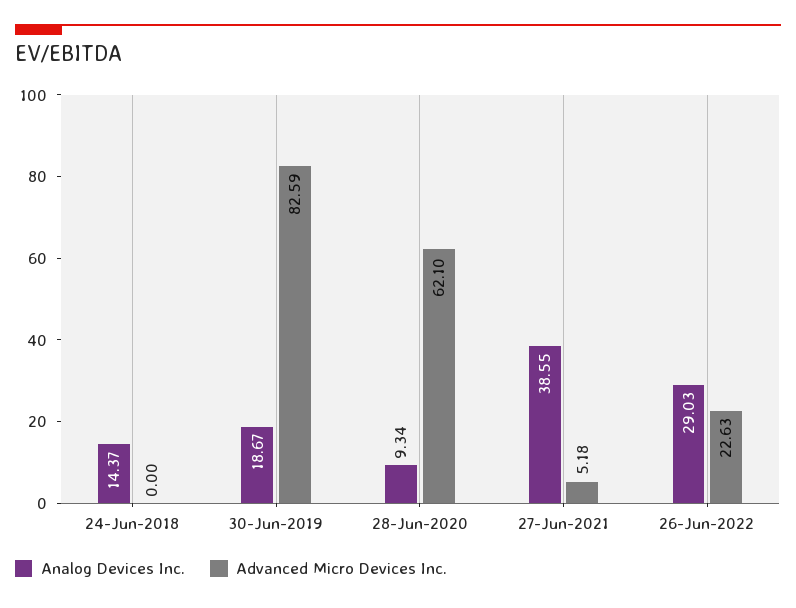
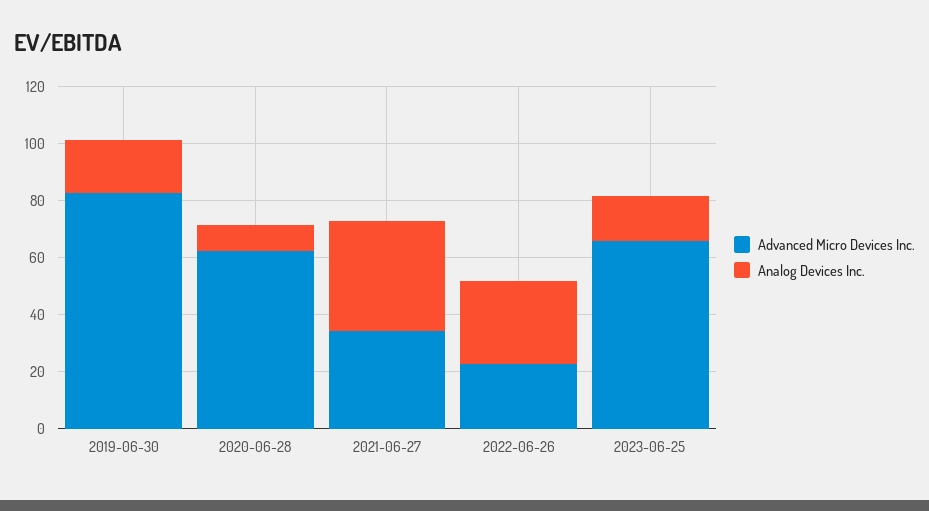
Analog Devices Inc., 24-Jun-2018: 14.37 -> none
Advanced Micro Devices Inc., 24-Jun-2018: 0 -> none
Advanced Micro Devices Inc., 27-Jun-2021: 5.18 -> 35
Advanced Micro Devices Inc., 2023-06-25: none -> 65
Analog Devices Inc., 2023-06-25: none -> 15

